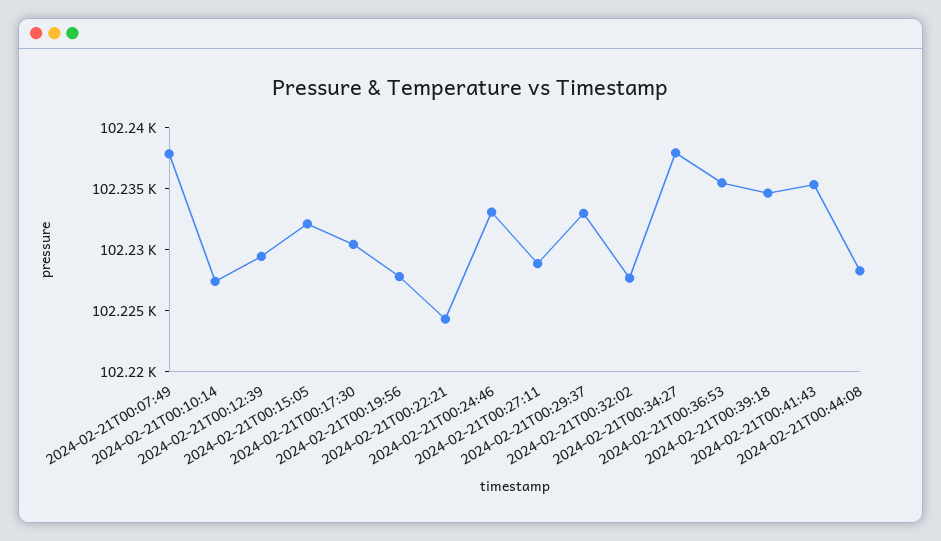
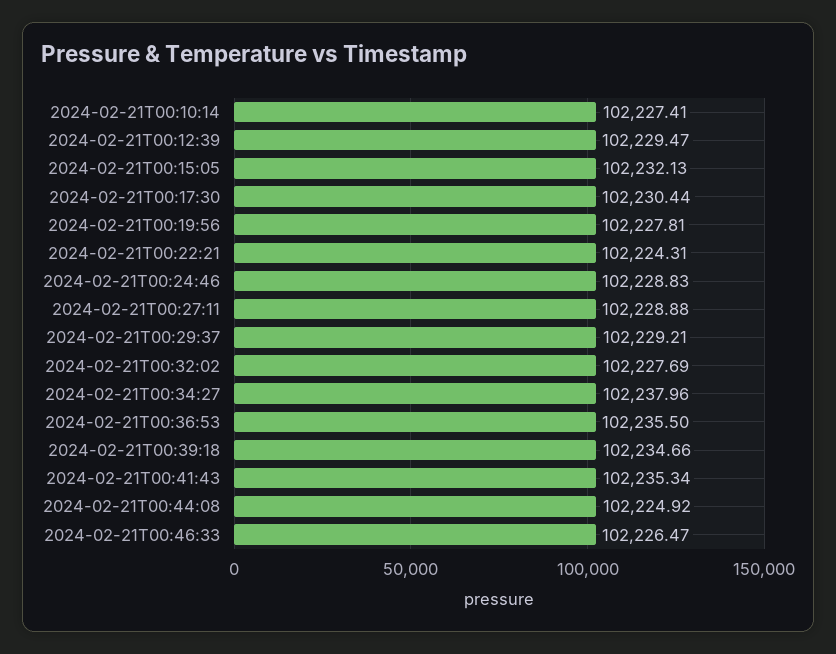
2024-02-21T00:07:49: 102238 -> none
2024-02-21T00:24:46: 102233 -> 102228.83
2024-02-21T00:29:37: 102233 -> 102229.21
2024-02-21T00:44:08: 102228 -> 102224.92
2024-02-21T00:46:33: none -> 102226.47

